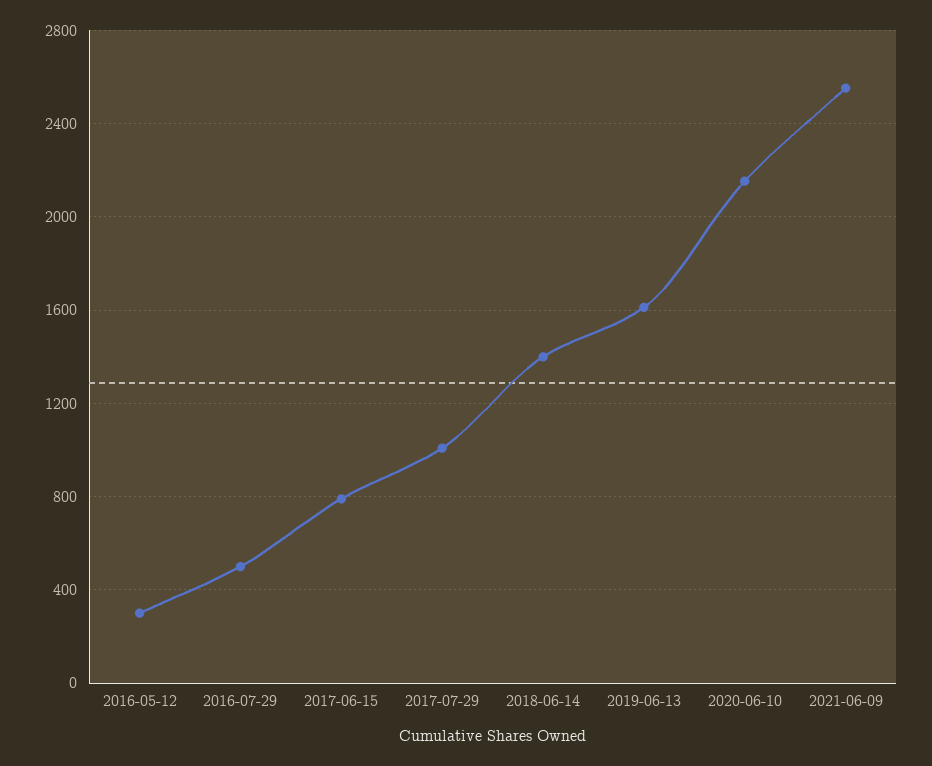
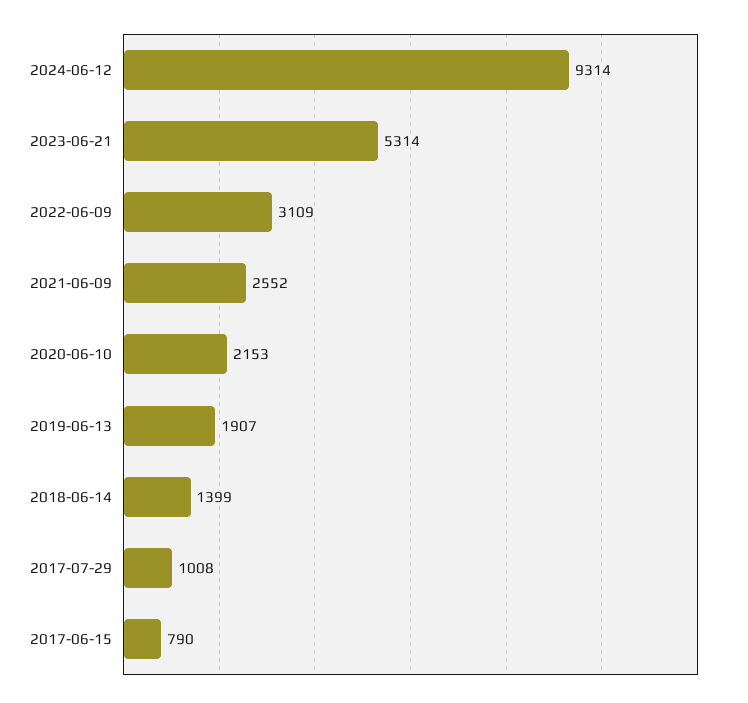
2016-05-12: 300 -> none
2016-07-29: 500 -> none
2019-06-13: 1600 -> 1907
2024-06-12: none -> 9314
2023-06-21: none -> 5314
2022-06-09: none -> 3109

